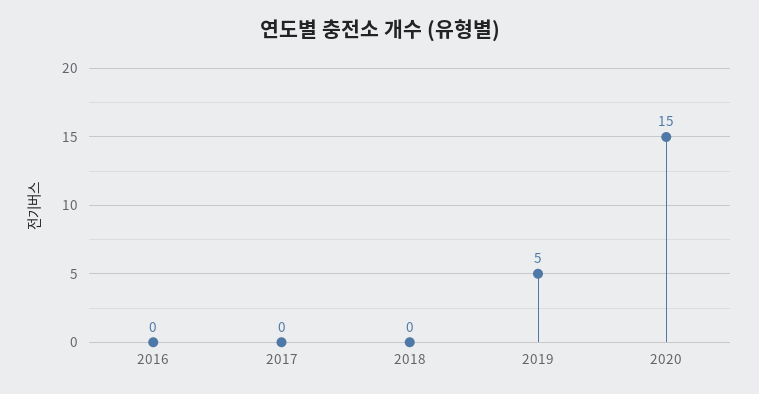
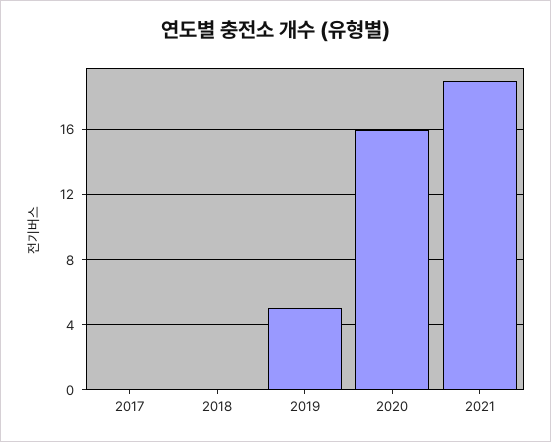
2016: 0 -> none
2020: 15 -> 16
2021: none -> 19

